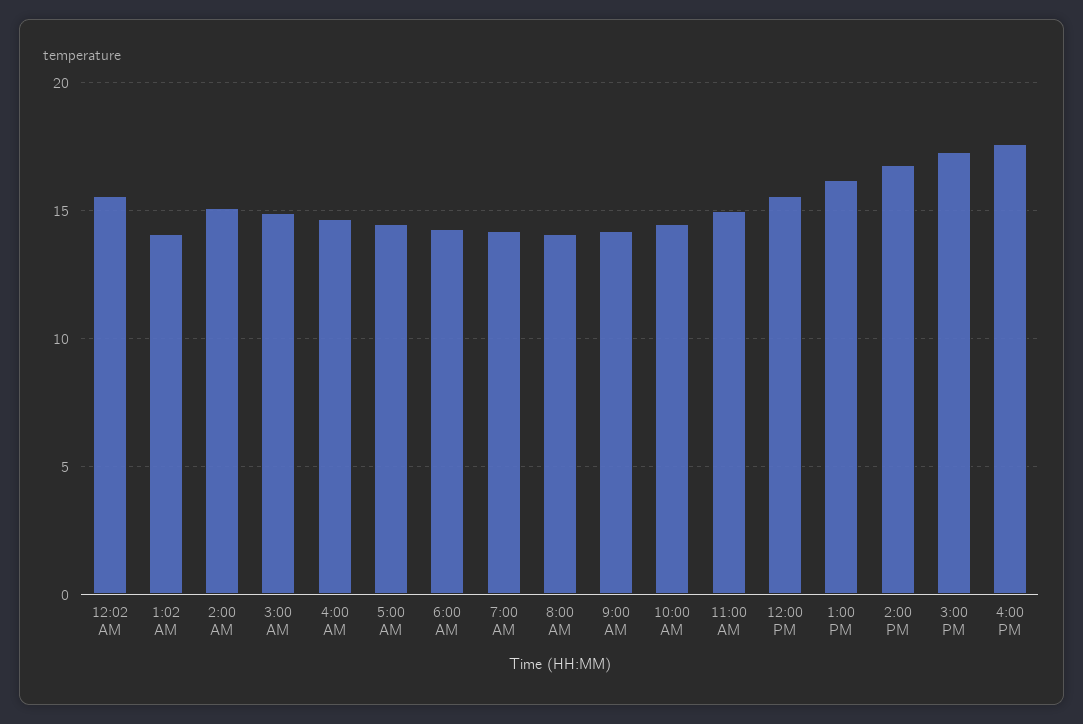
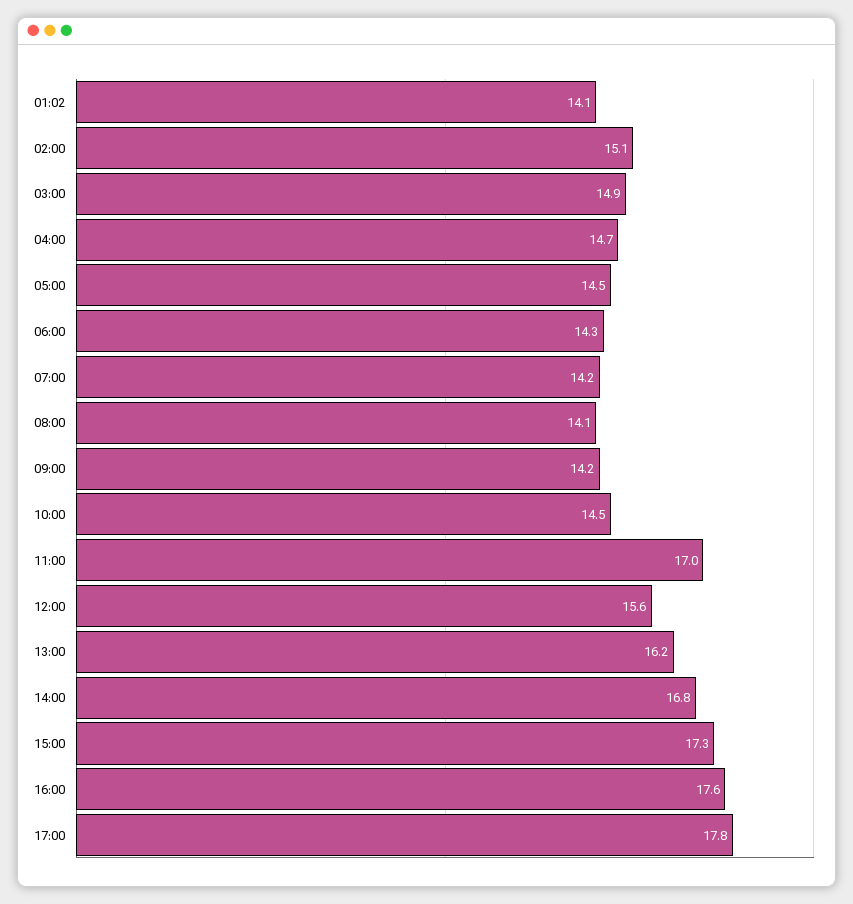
12:02 AM: 15.5 -> none
11:00 AM: 15 -> 17
17:00: none -> 17.8

